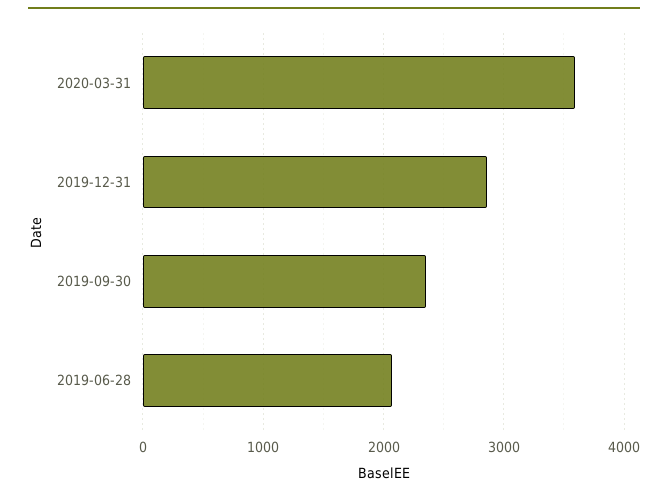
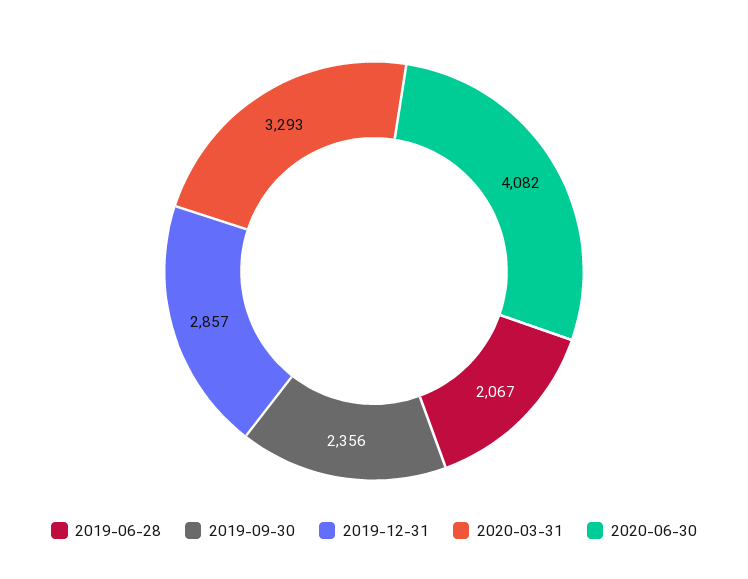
2020-03-31: 3600 -> 3293
2020-06-30: none -> 4082

